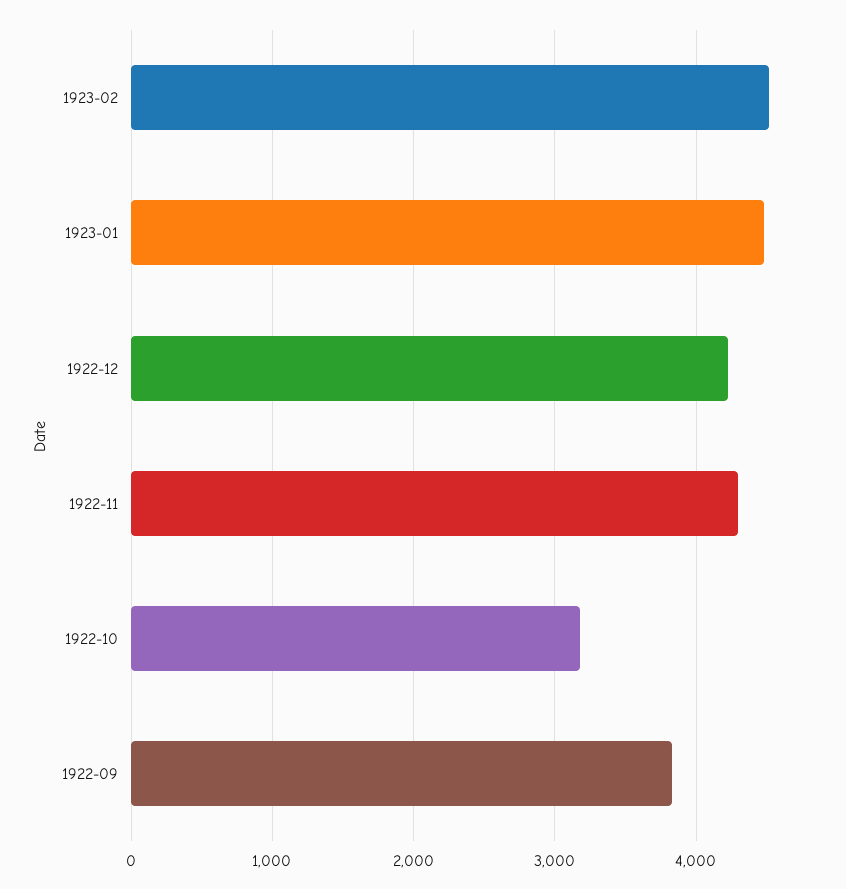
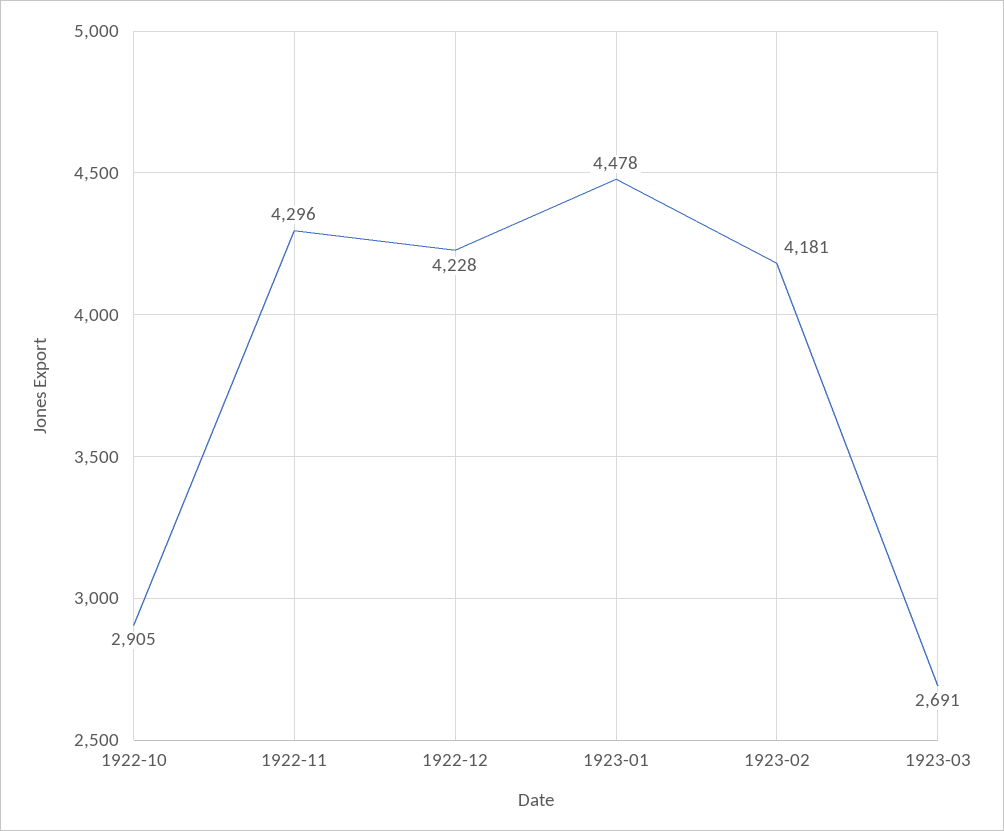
1923-02: 4500 -> 4181
1922-10: 3200 -> 2905
1922-09: 3800 -> none
1923-03: none -> 2691

